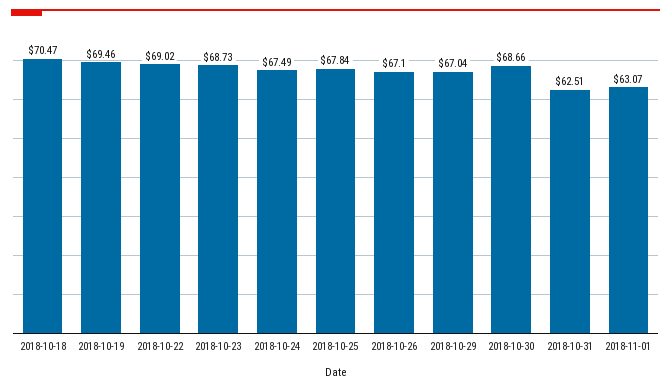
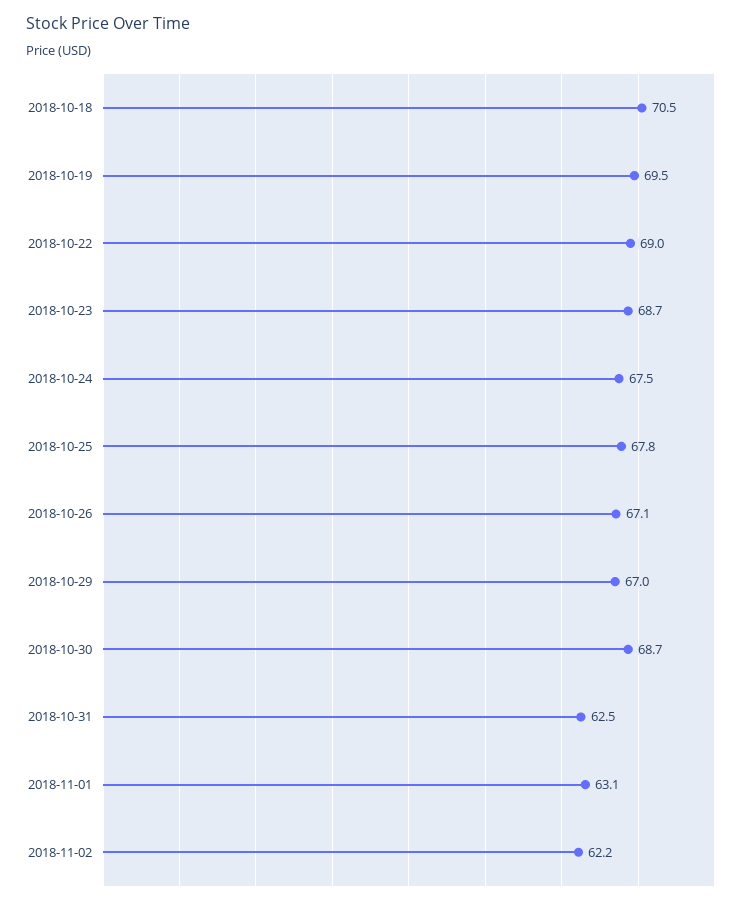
2018-11-02: none -> 62.2

